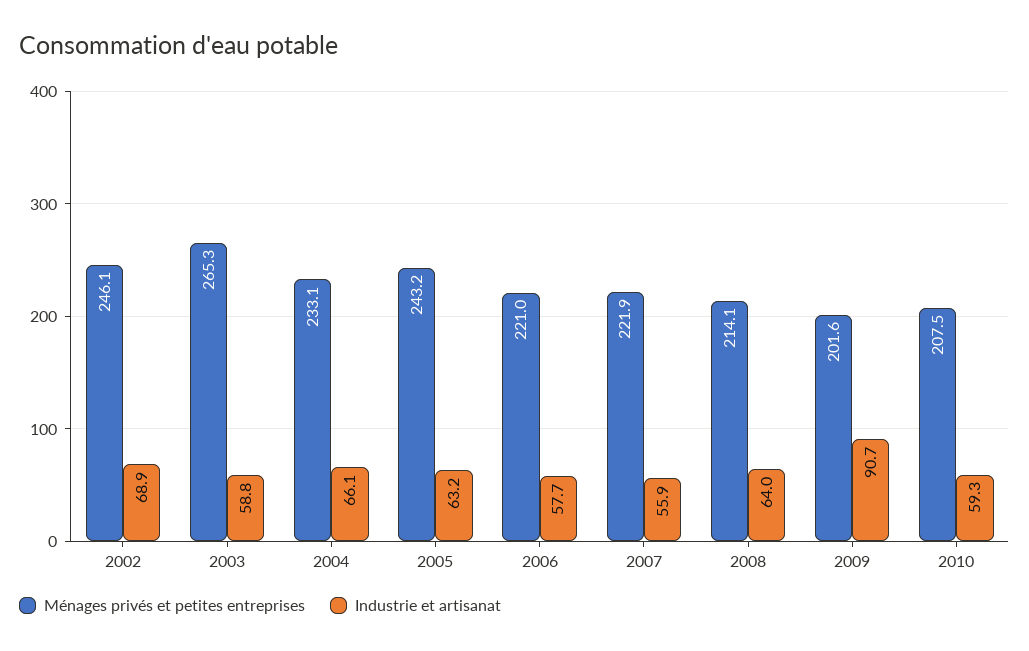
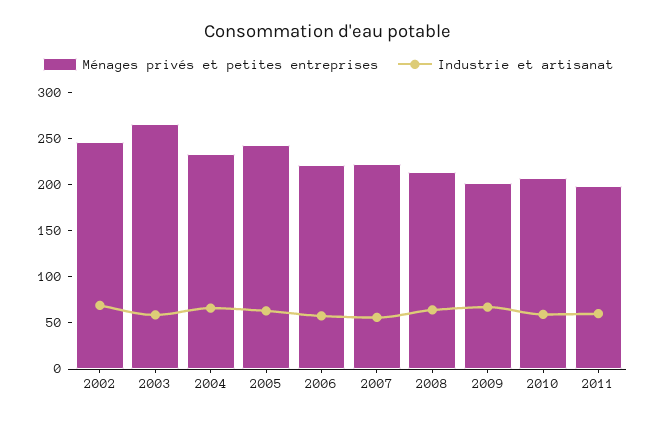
Industrie et artisanat, 2009: 90.7 -> 70
Ménages privés et petites entreprises, 2011: none -> 200
Industrie et artisanat, 2011: none -> 60

